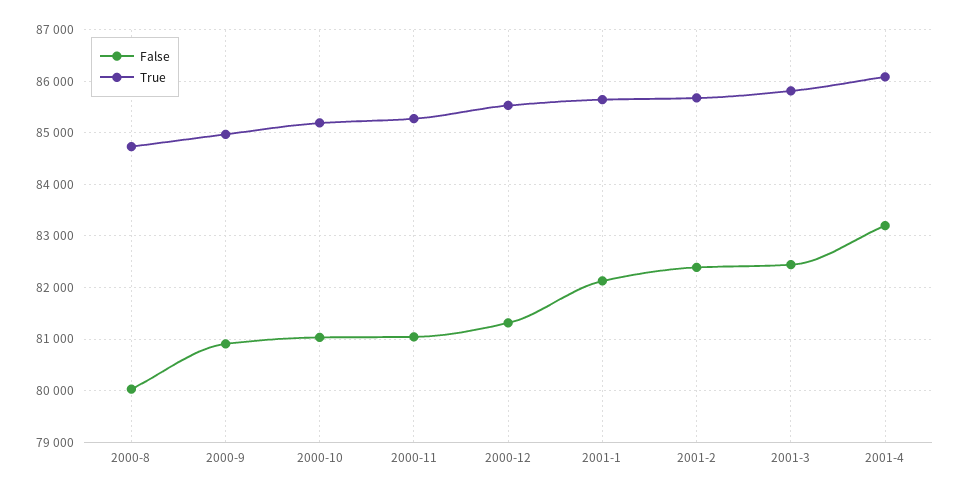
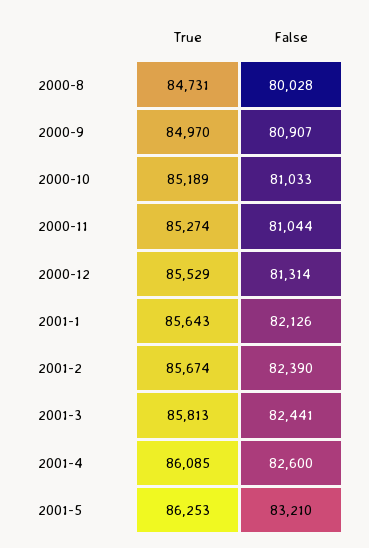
False, 2001-4: 83200 -> 82600
True, 2001-5: none -> 86253
False, 2001-5: none -> 83210

